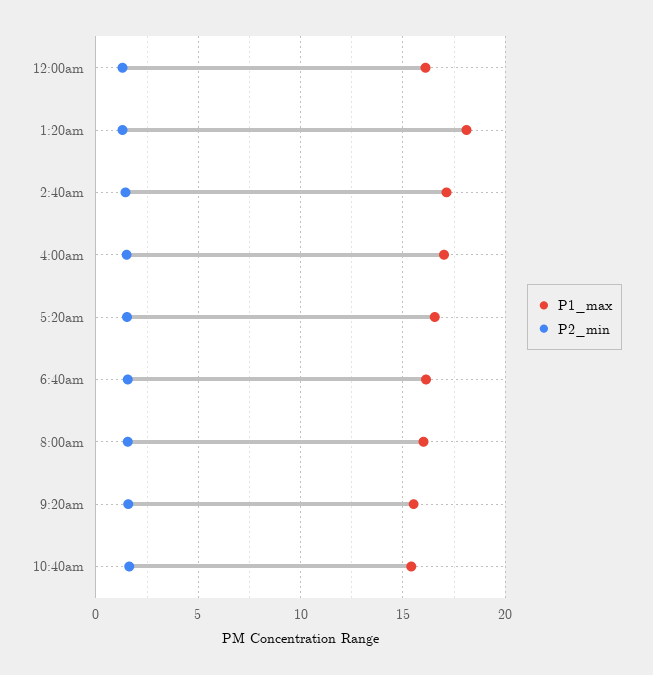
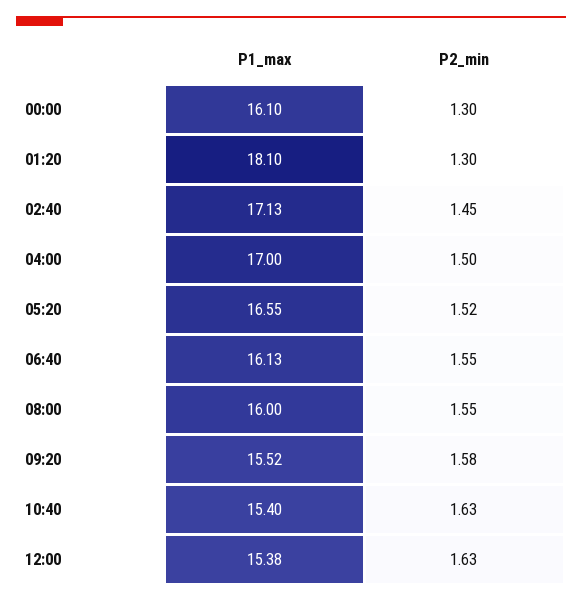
P1_max, 12:00: none -> 15.38
P2_min, 12:00: none -> 1.63

